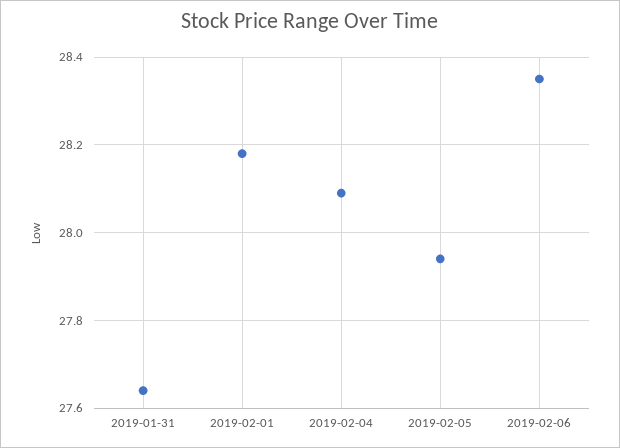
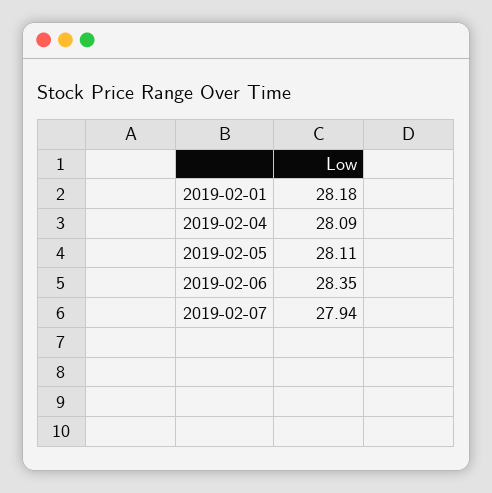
2019-01-31: 27.65 -> none
2019-02-05: 27.95 -> 28.11
2019-02-07: none -> 27.94

